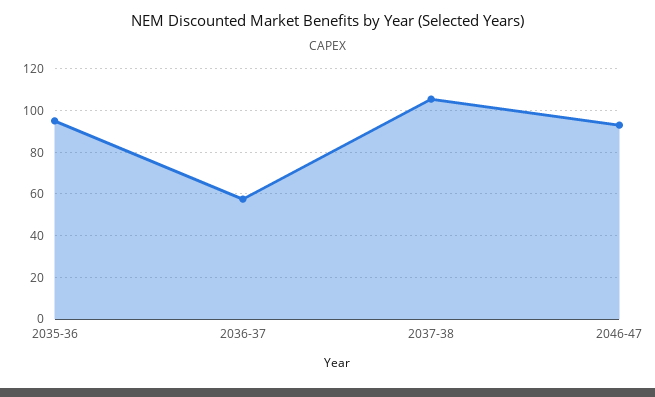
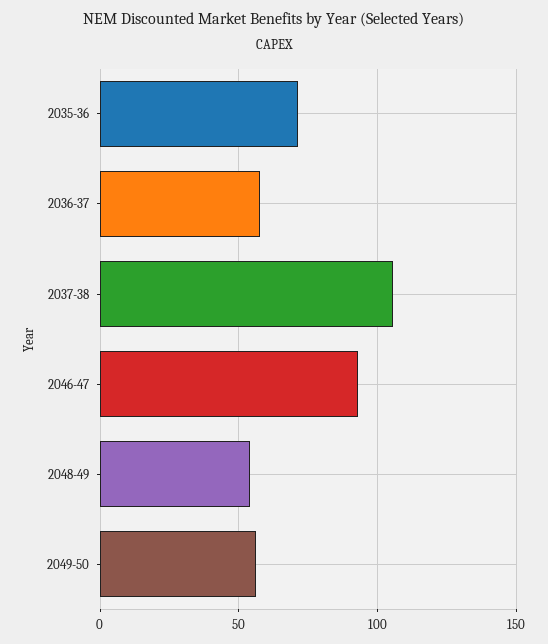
2035-36: 95 -> 70
2048-49: none -> 55
2049-50: none -> 55

